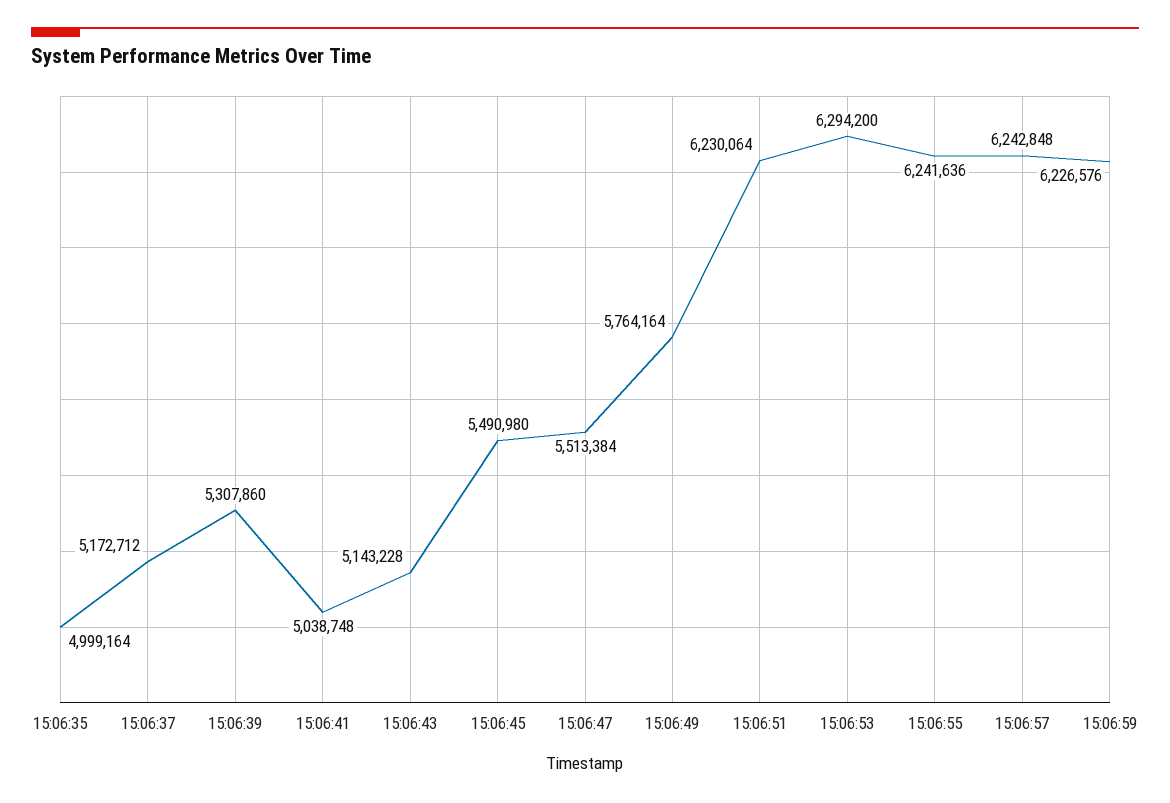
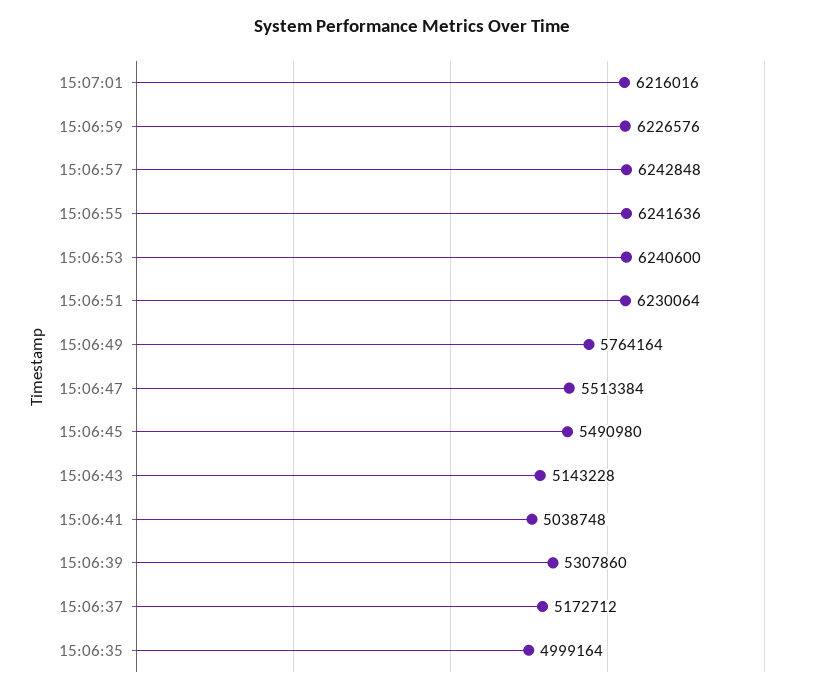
15:06:53: 6294200 -> 6240600
15:07:01: none -> 6216016

